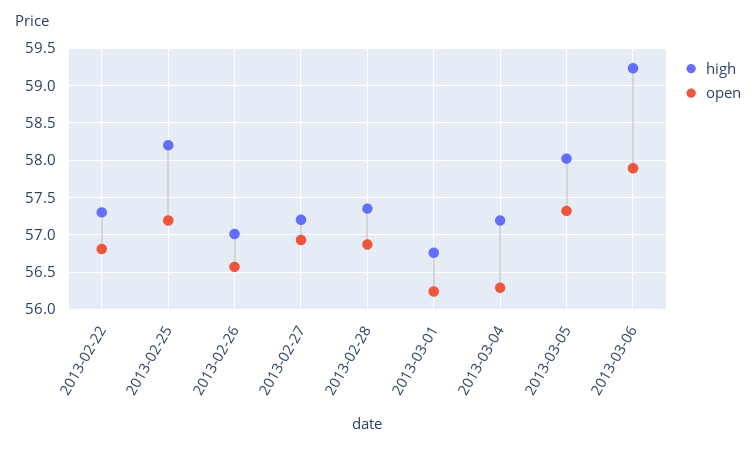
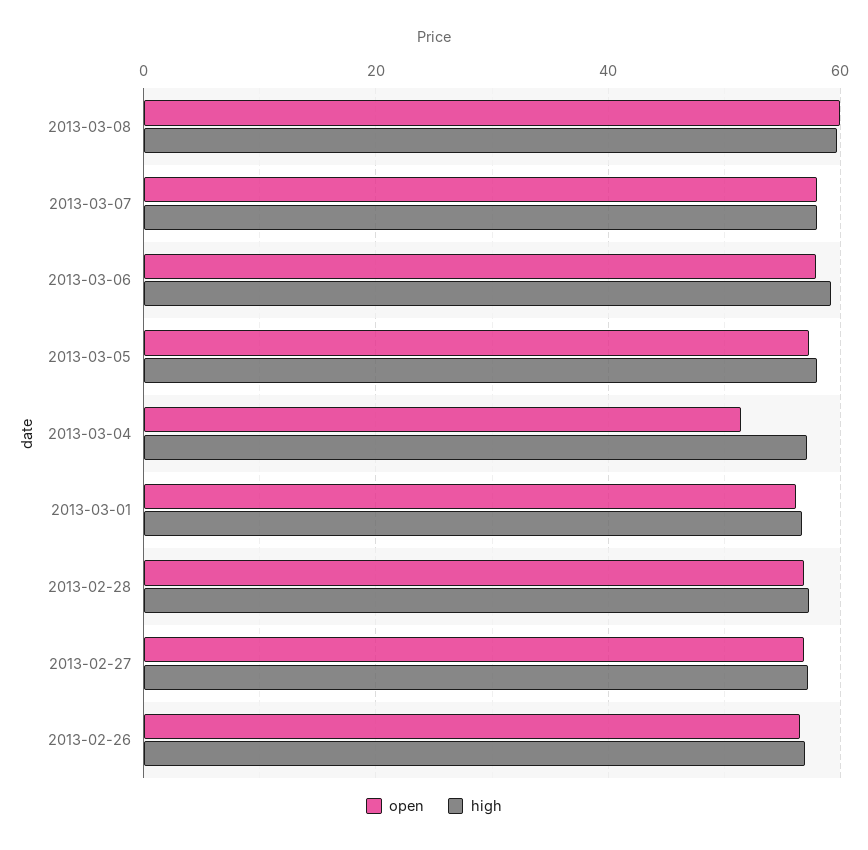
high, 2013-02-22: 57.3 -> none
open, 2013-02-22: 56.8 -> none
high, 2013-02-25: 58.2 -> none
open, 2013-02-25: 57.2 -> none
open, 2013-03-04: 56.3 -> 52
open, 2013-03-08: none -> 60
high, 2013-03-08: none -> 60
open, 2013-03-07: none -> 58
high, 2013-03-07: none -> 58

